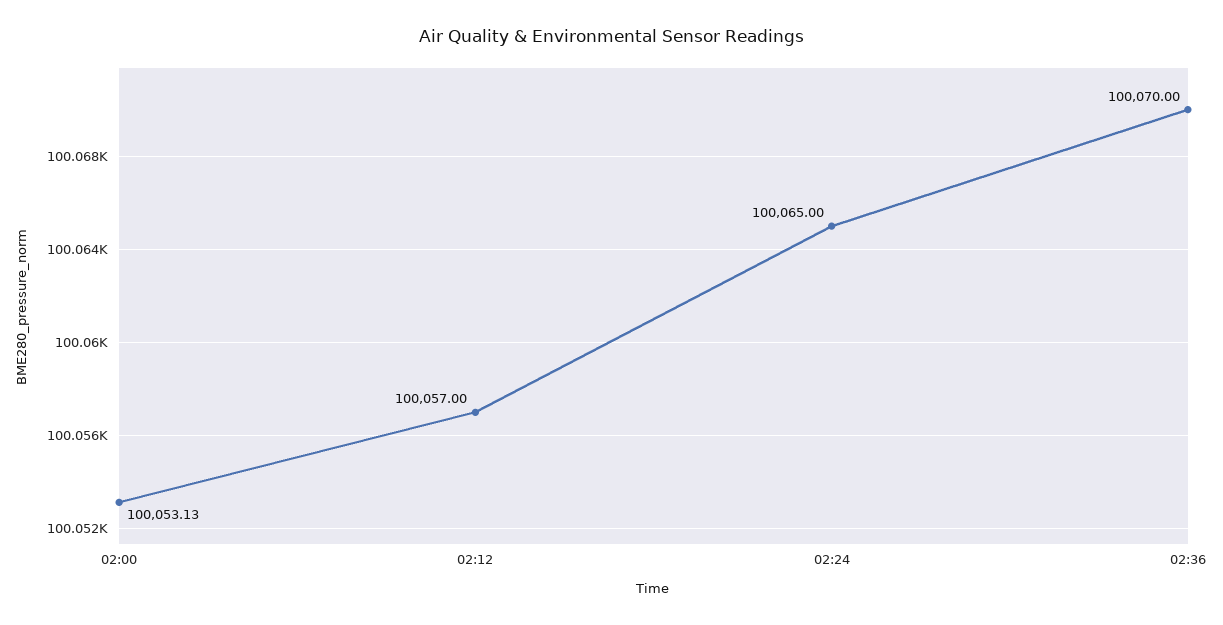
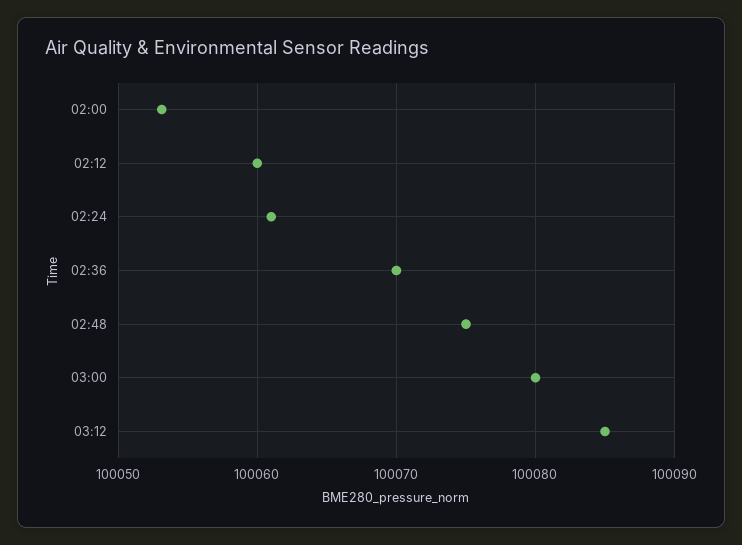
02:12: 100057 -> 100060
02:24: 100065 -> 100061
02:48: none -> 100075
03:00: none -> 100080
03:12: none -> 100085

